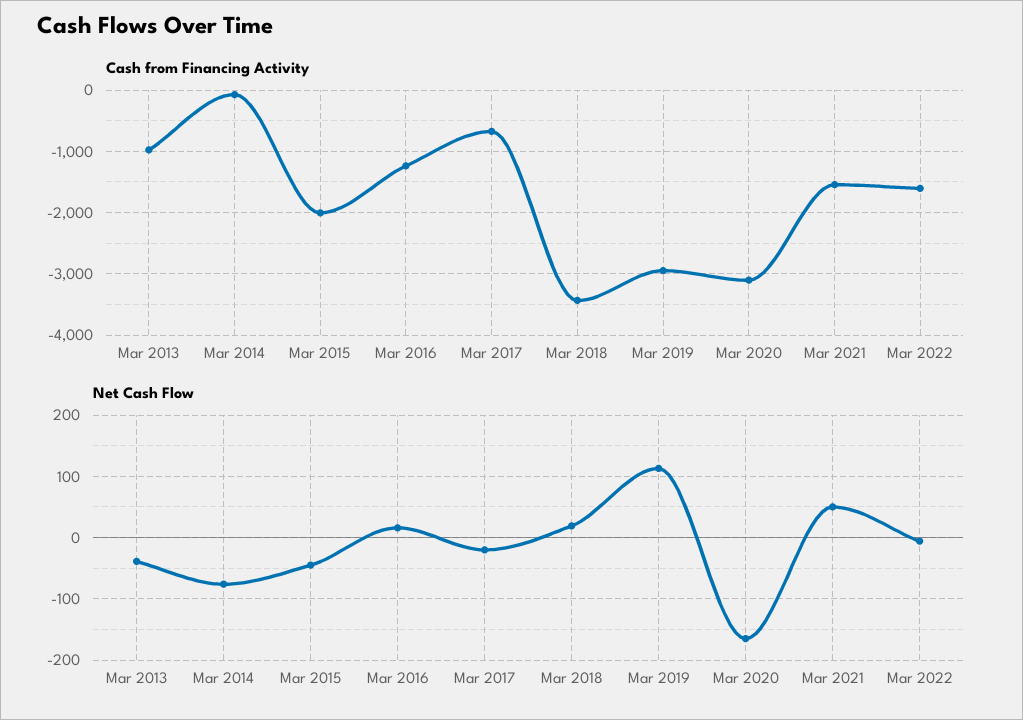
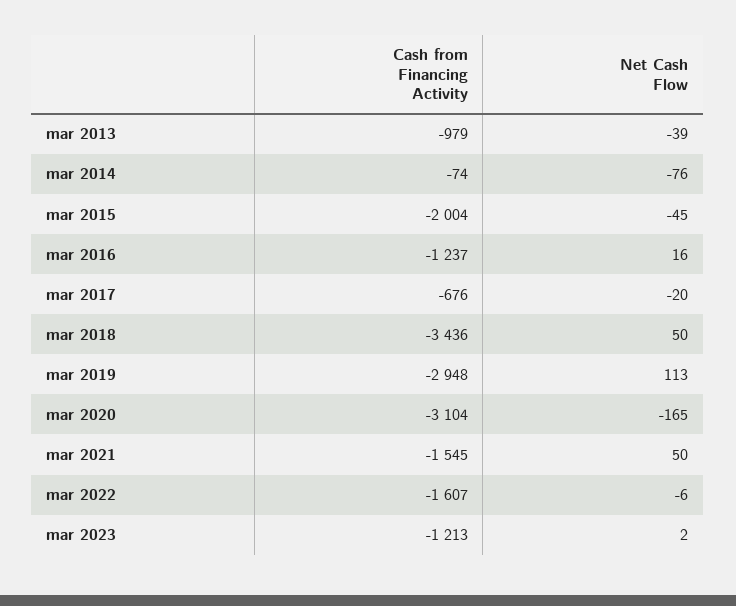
Net Cash Flow, Mar 2018: 20 -> 50
Cash from Financing Activity, mar 2023: none -> -1213
Net Cash Flow, mar 2023: none -> 2

